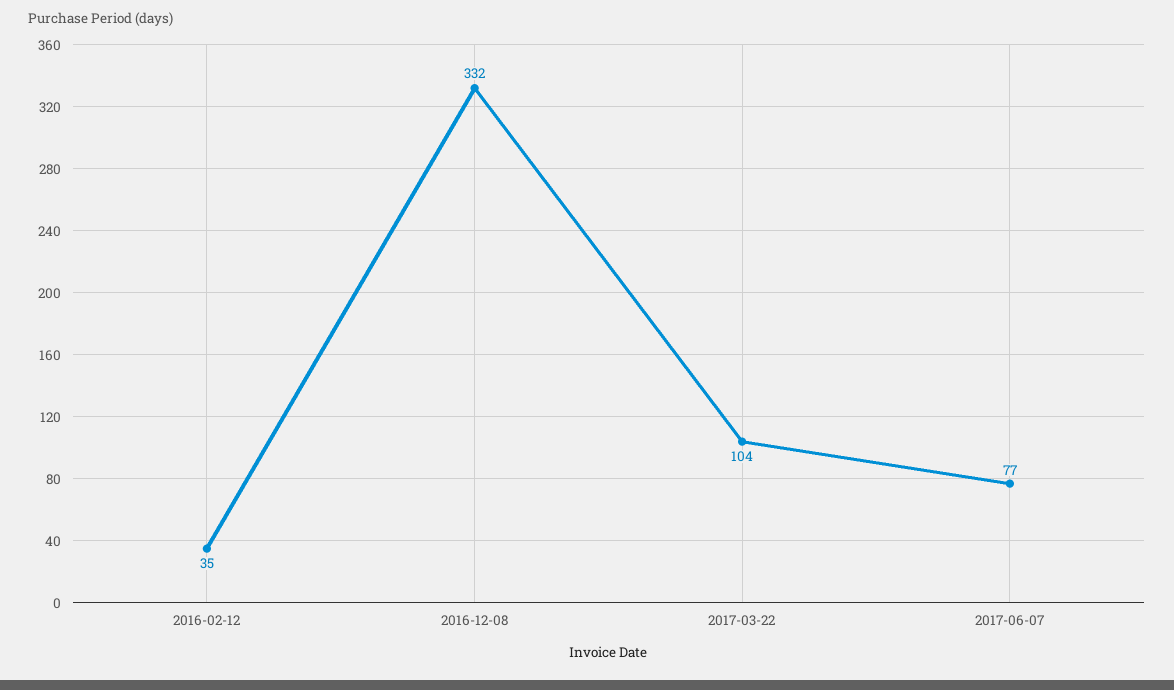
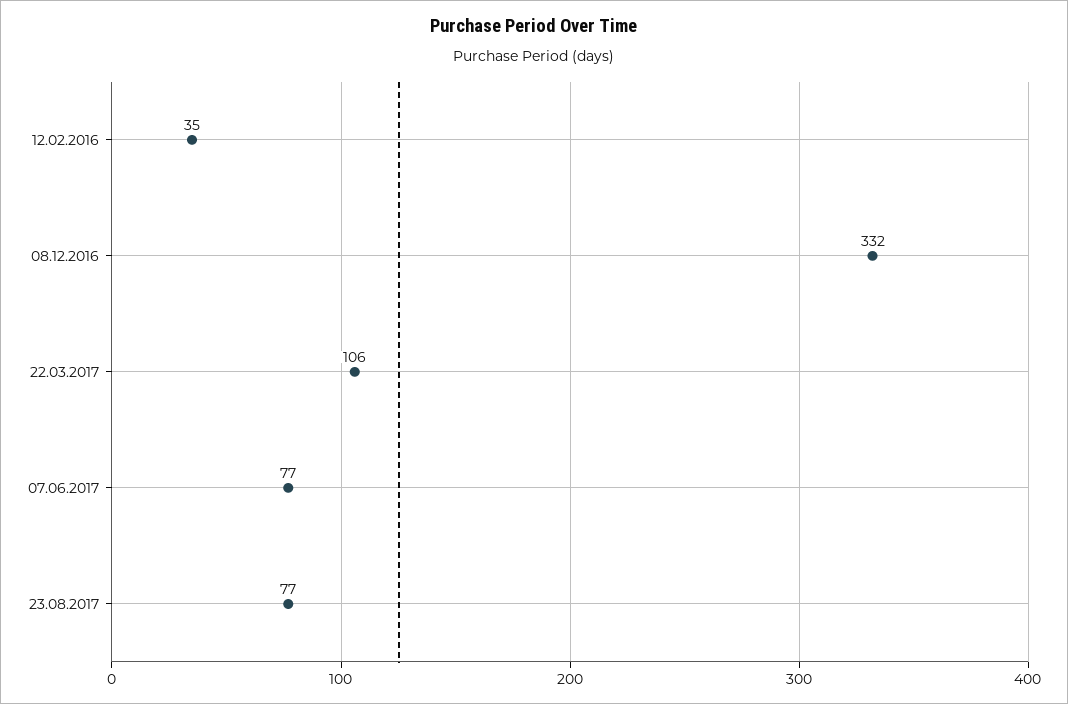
2017-03-22: 104 -> 106
23.08.2017: none -> 77

